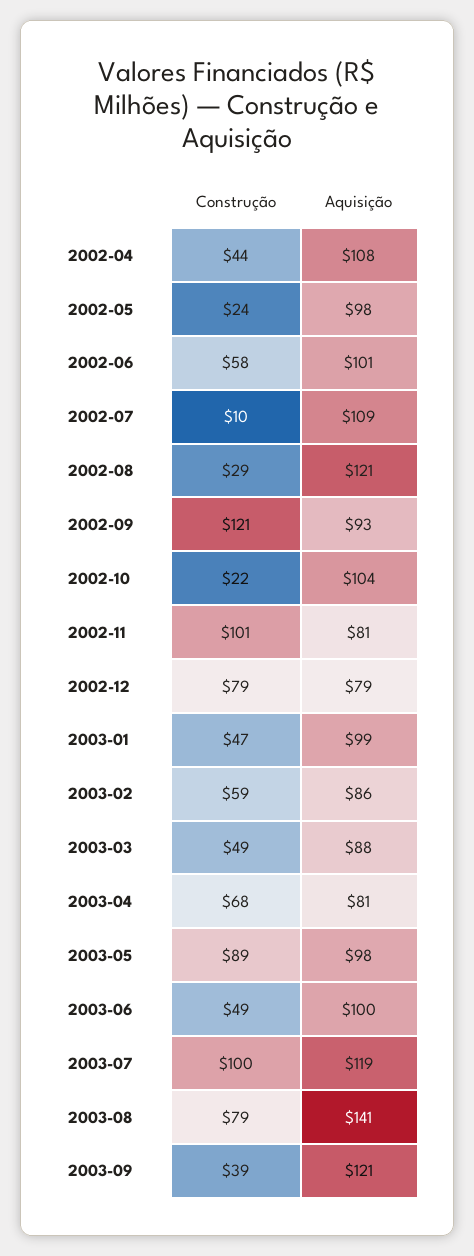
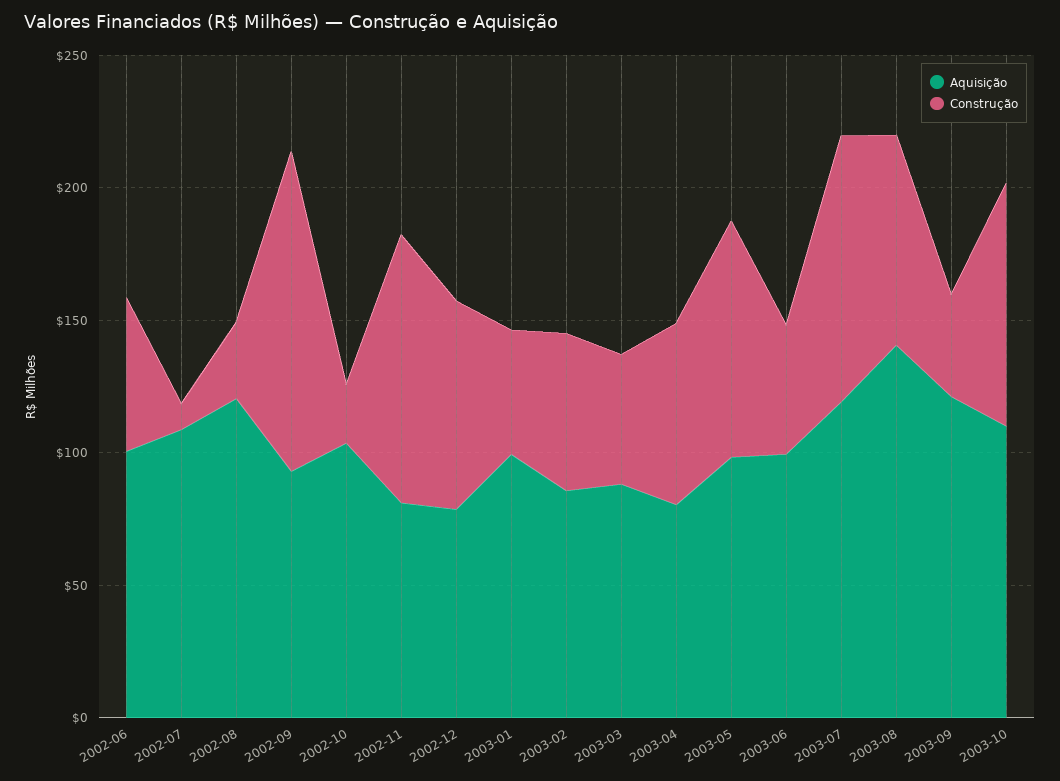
Construção, 2002-04: 44 -> none
Aquisição, 2002-04: 108 -> none
Construção, 2002-05: 24 -> none
Aquisição, 2002-05: 98 -> none
Aquisição, 2003-10: none -> 110
Construção, 2003-10: none -> 90

